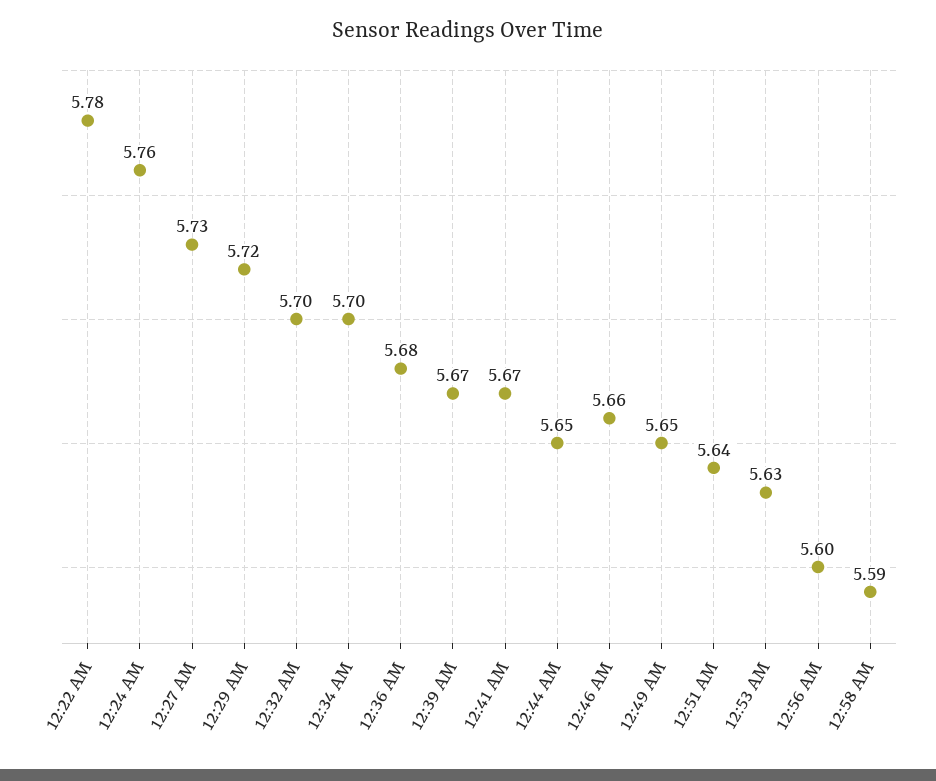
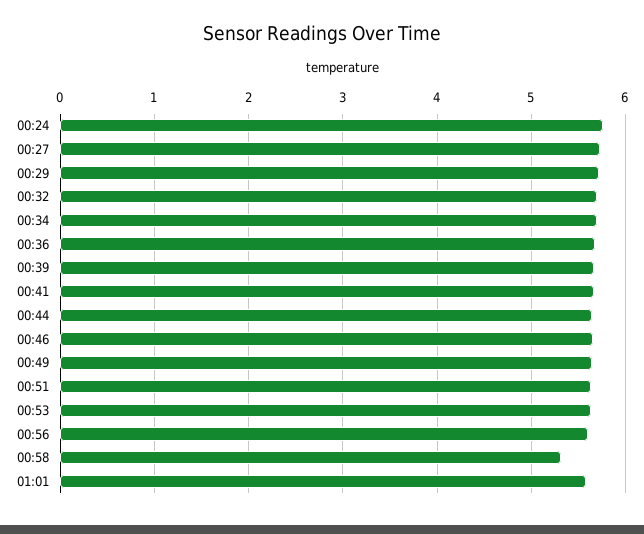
12:22 AM: 5.78 -> none
12:58 AM: 5.59 -> 5.3
01:01: none -> 5.6

